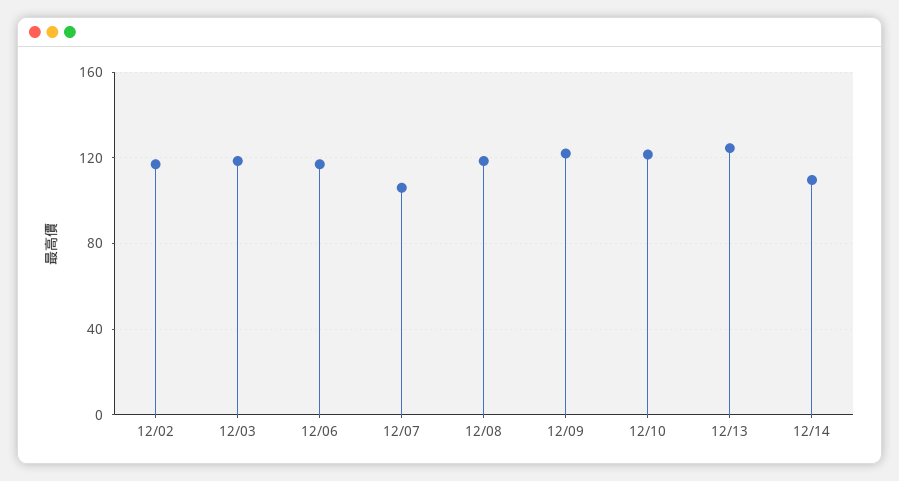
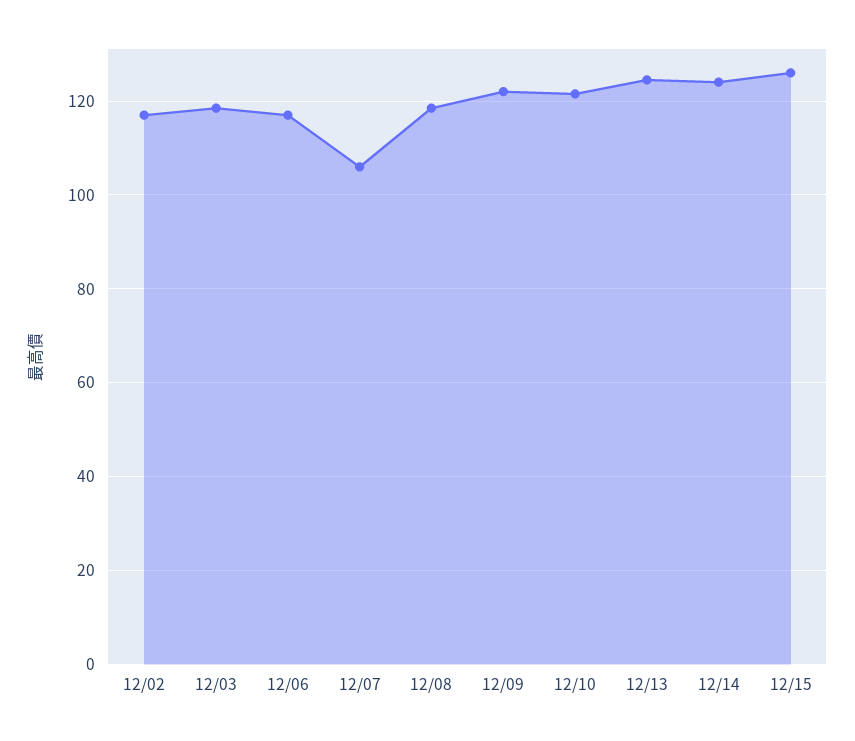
12/14: 110 -> 124
12/15: none -> 126

